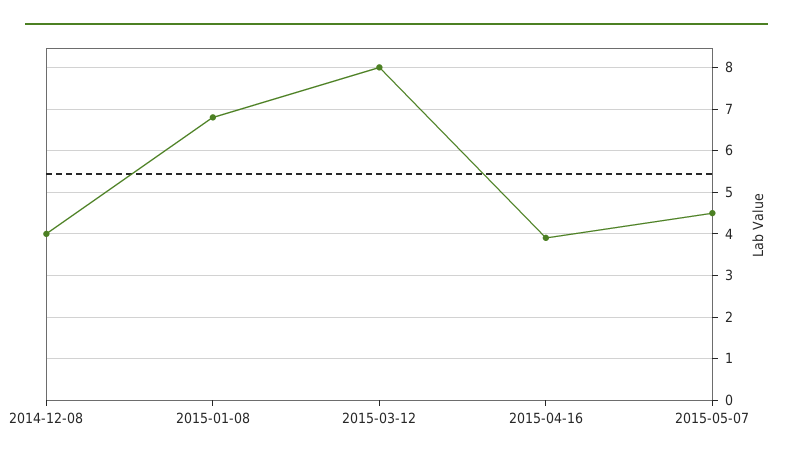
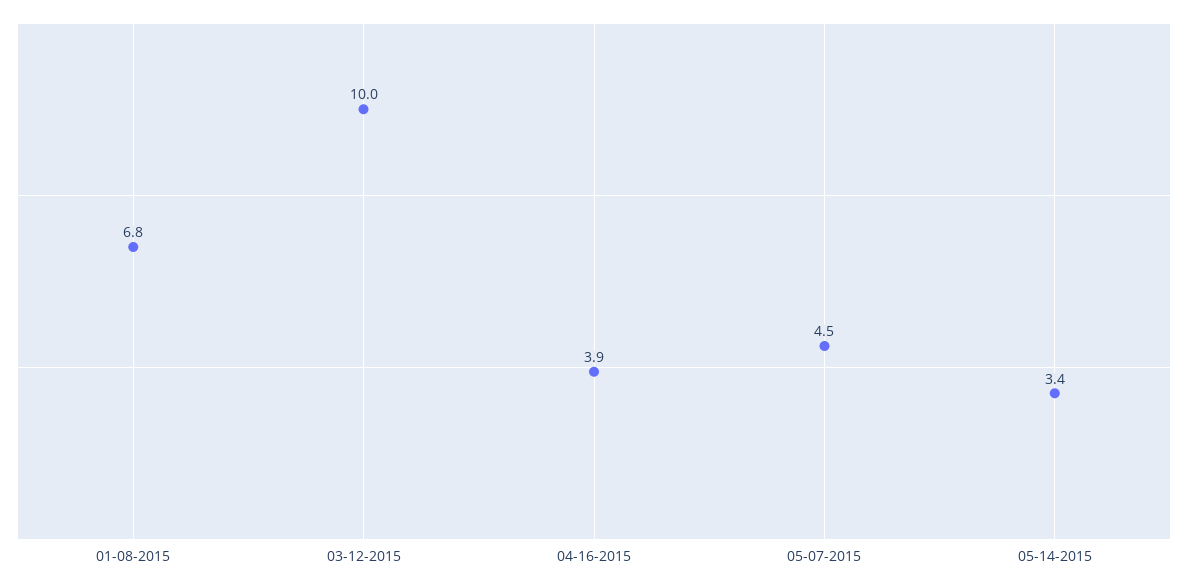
2014-12-08: 4 -> none
2015-03-12: 8 -> 10
05-14-2015: none -> 3.4

